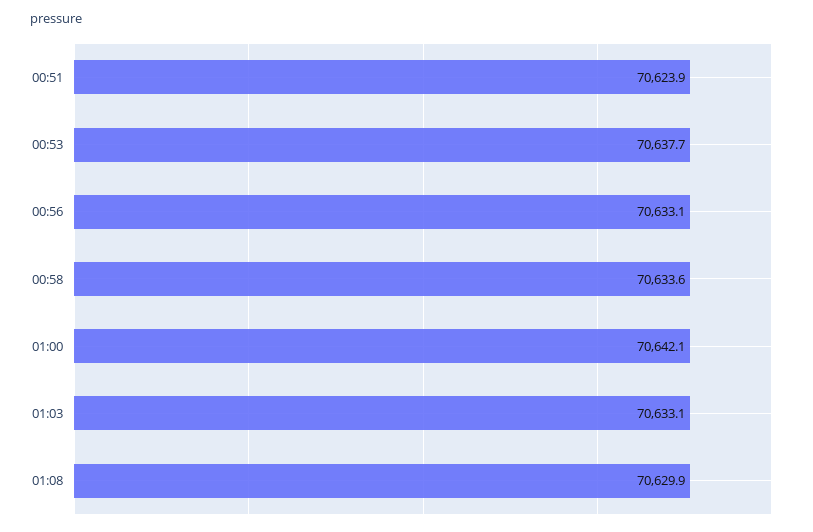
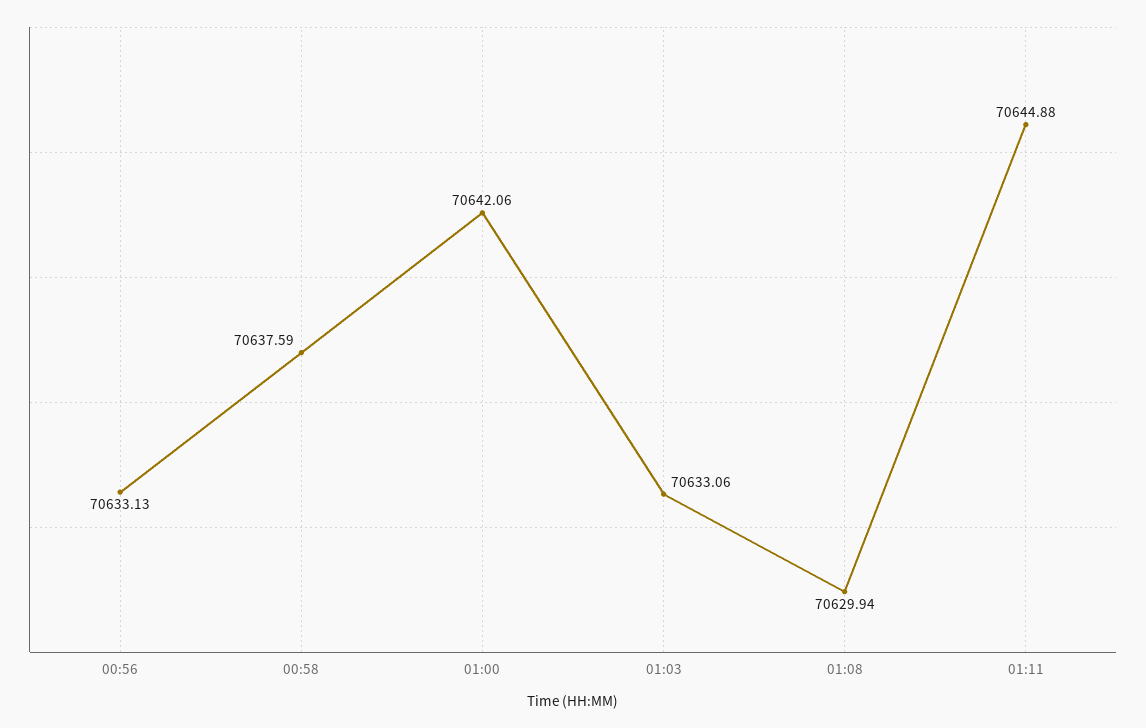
00:51: 70623.9 -> none
00:53: 70637.7 -> none
00:58: 70633.6 -> 70637.59
01:11: none -> 70644.88

